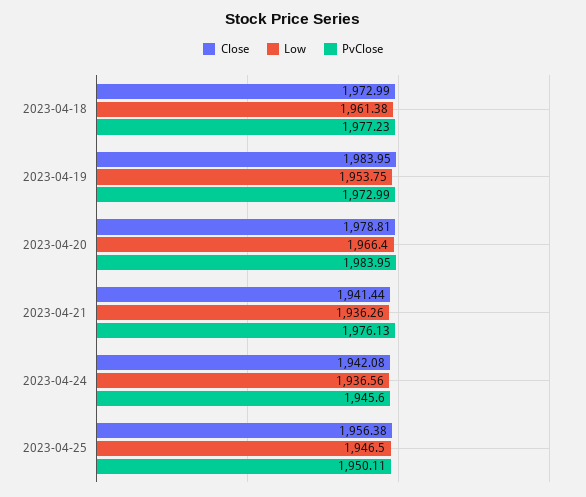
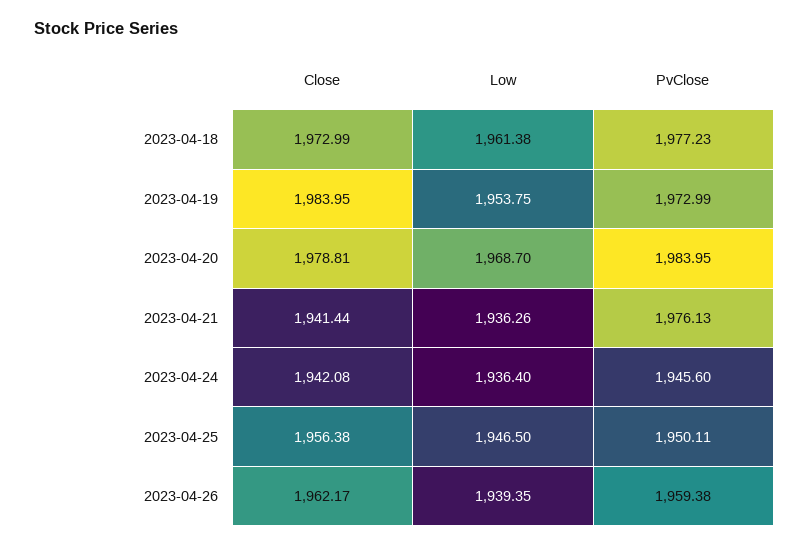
Low, 2023-04-20: 1966.4 -> 1968.7
Low, 2023-04-24: 1936.56 -> 1936.4
Close, 2023-04-26: none -> 1962.17
Low, 2023-04-26: none -> 1939.35
PvClose, 2023-04-26: none -> 1959.38

